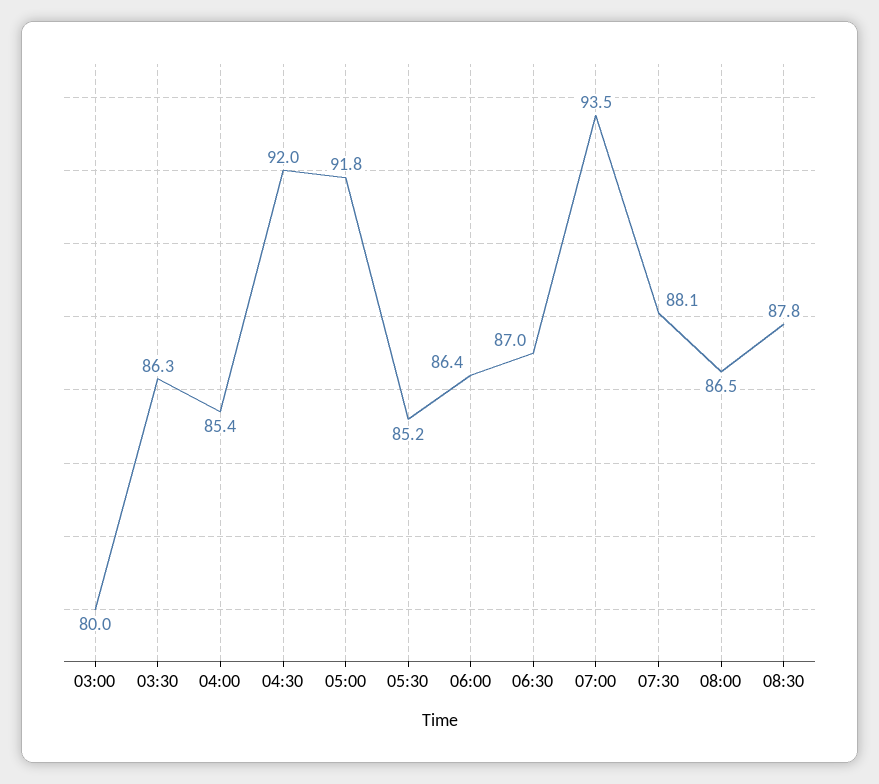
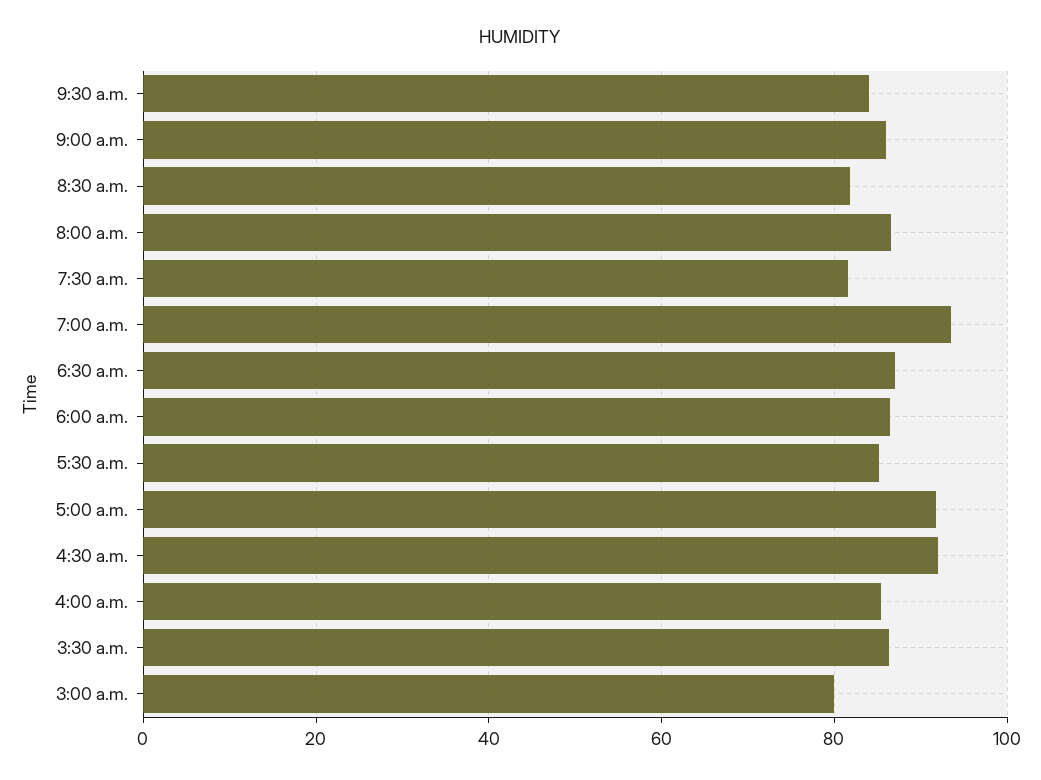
07:30: 88.1 -> 82
08:30: 87.8 -> 82
9:30 a.m.: none -> 84
9:00 a.m.: none -> 86

